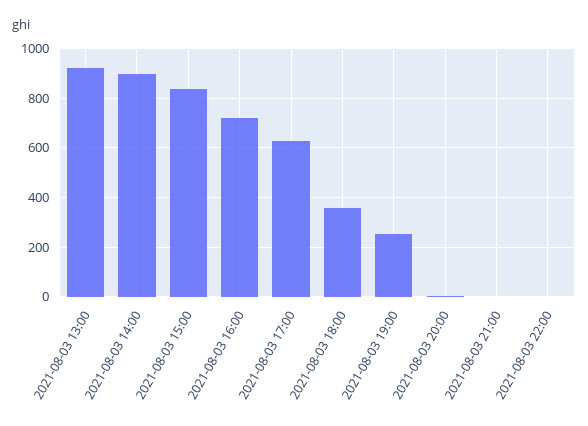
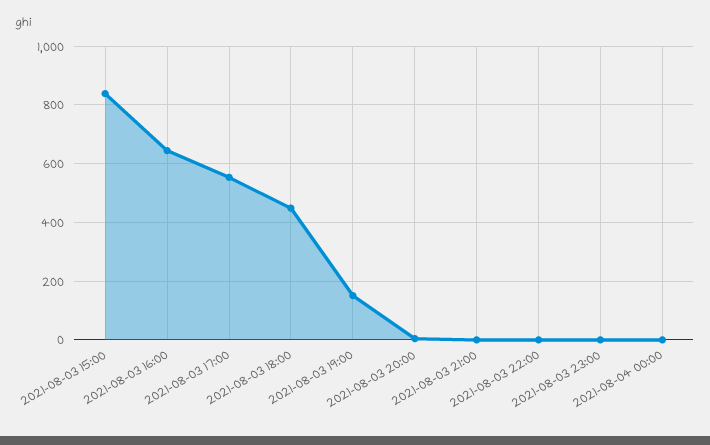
2021-08-03 13:00: 925 -> none
2021-08-03 14:00: 900 -> none
2021-08-03 16:00: 725 -> 650
2021-08-03 17:00: 625 -> 550
2021-08-03 18:00: 350 -> 450
2021-08-03 19:00: 250 -> 150
2021-08-03 23:00: none -> 0
2021-08-04 00:00: none -> 0

